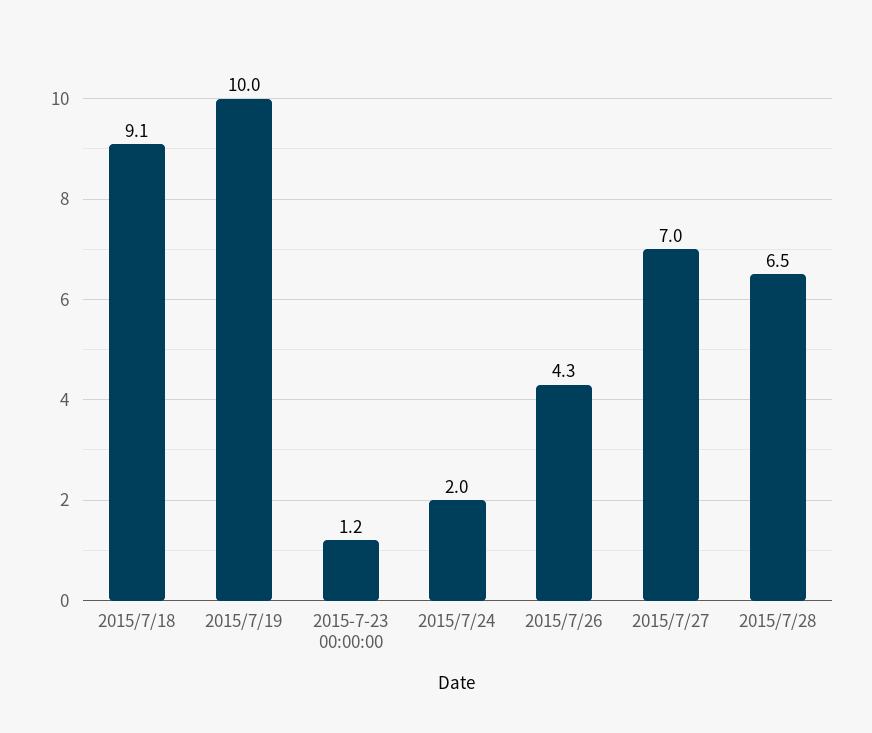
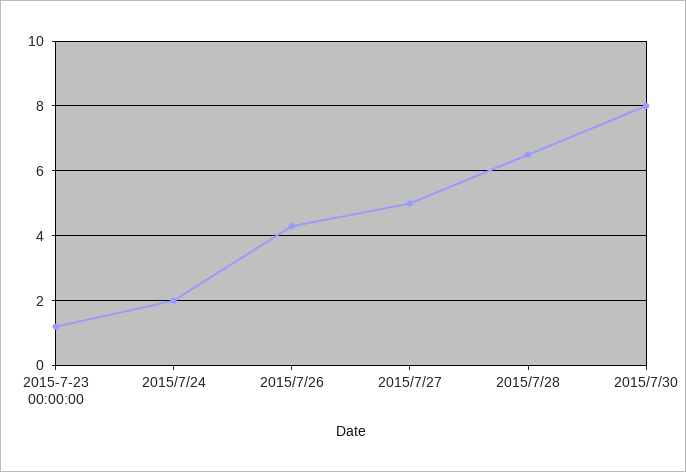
2015/7/18: 9.1 -> none
2015/7/19: 10 -> none
2015/7/27: 7 -> 5
2015/7/30: none -> 8

